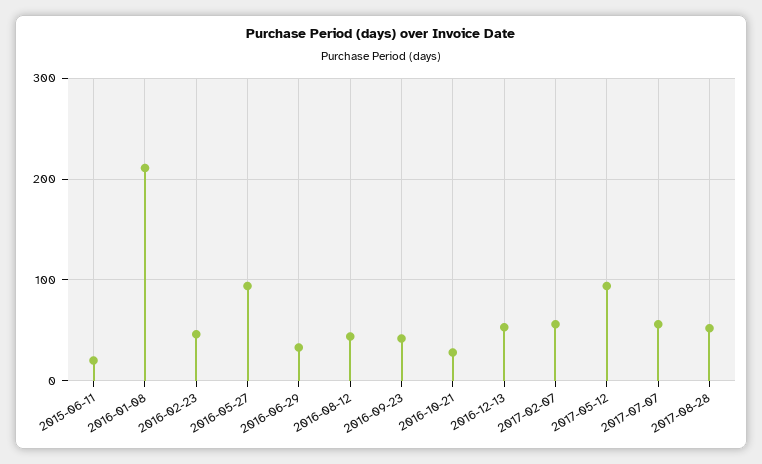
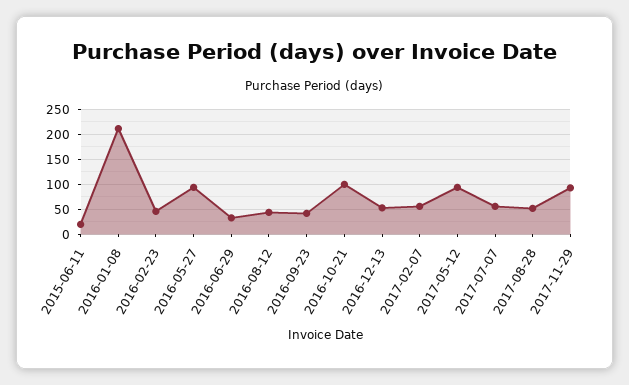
2016-10-21: 30 -> 100
2017-11-29: none -> 100

